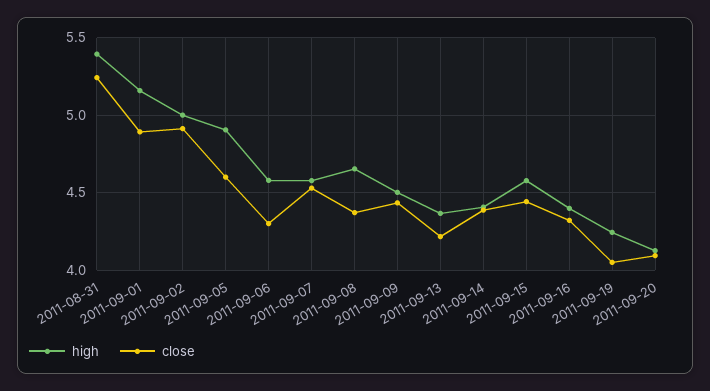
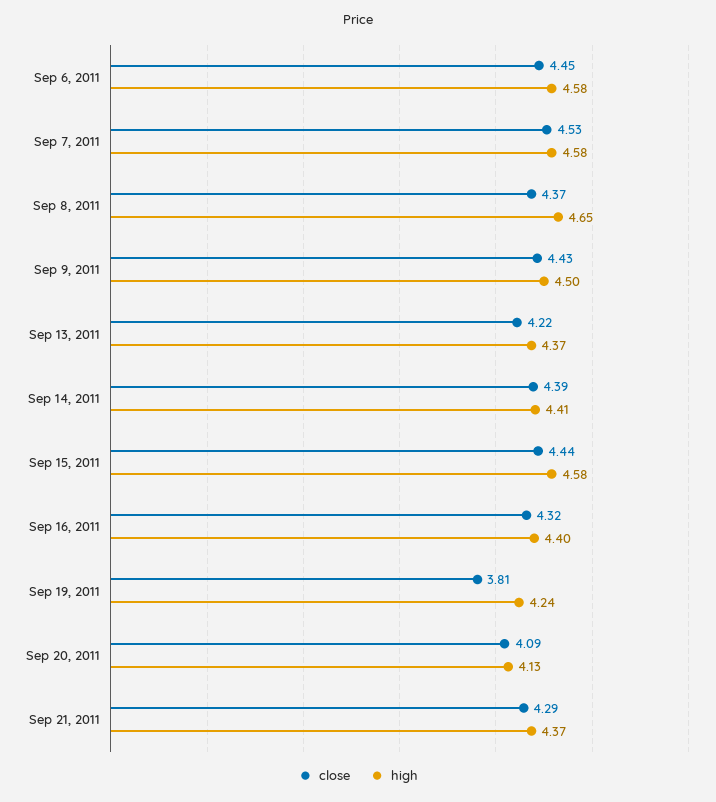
high, 2011-08-31: 5.4 -> none
close, 2011-08-31: 5.25 -> none
high, 2011-09-01: 5.15 -> none
close, 2011-09-01: 4.9 -> none
high, 2011-09-02: 5 -> none
close, 2011-09-02: 4.9 -> none
high, 2011-09-05: 4.9 -> none
close, 2011-09-05: 4.6 -> none
close, 2011-09-06: 4.3 -> 4.45
close, 2011-09-19: 4.05 -> 3.81
close, Sep 21, 2011: none -> 4.29
high, Sep 21, 2011: none -> 4.37

